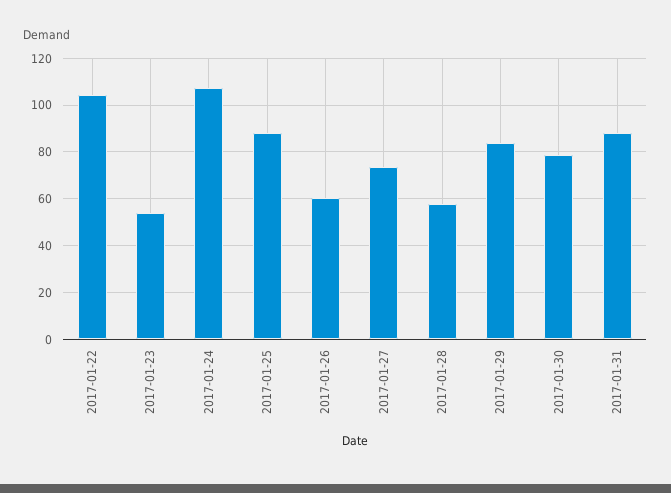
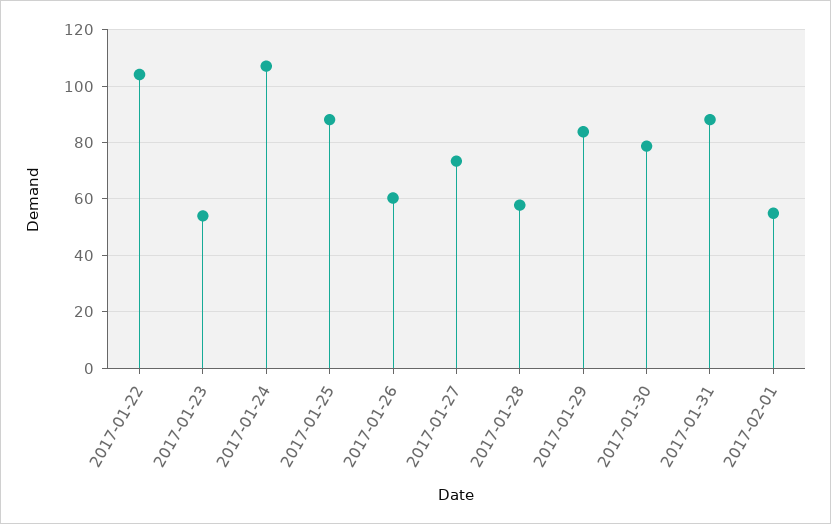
2017-02-01: none -> 55

